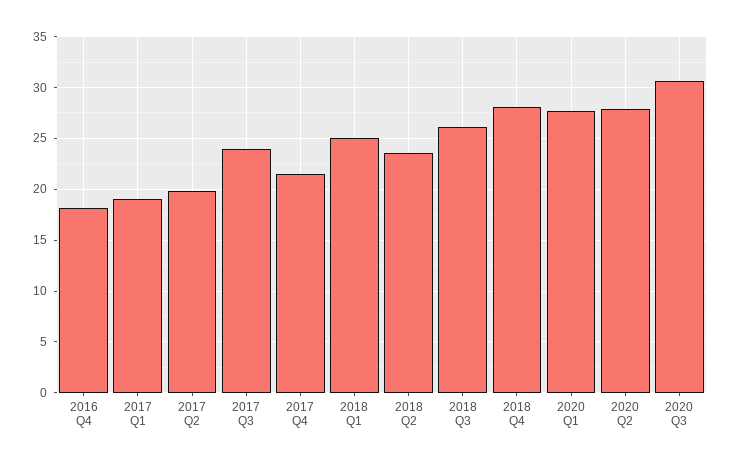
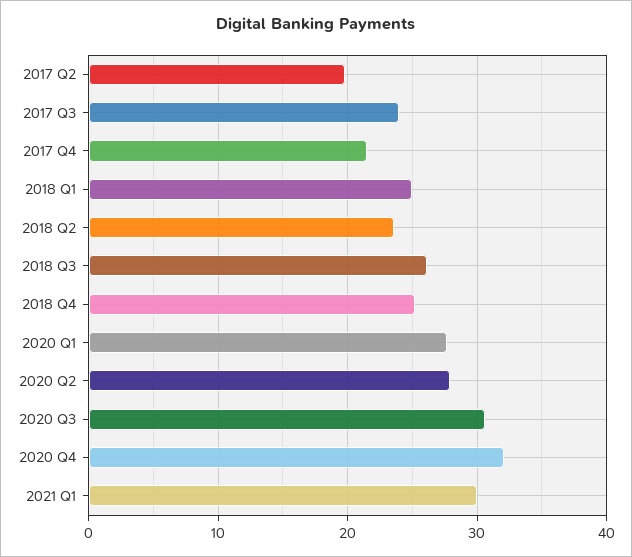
2016 Q4: 18 -> none
2017 Q1: 19 -> none
2018 Q4: 28 -> 25
2020 Q4: none -> 32
2021 Q1: none -> 30

